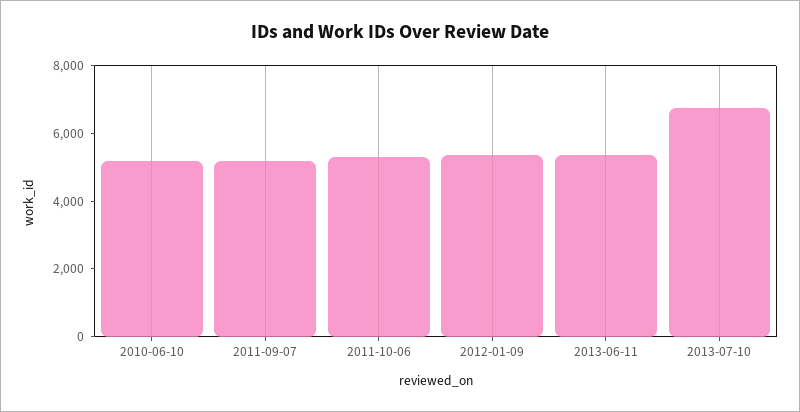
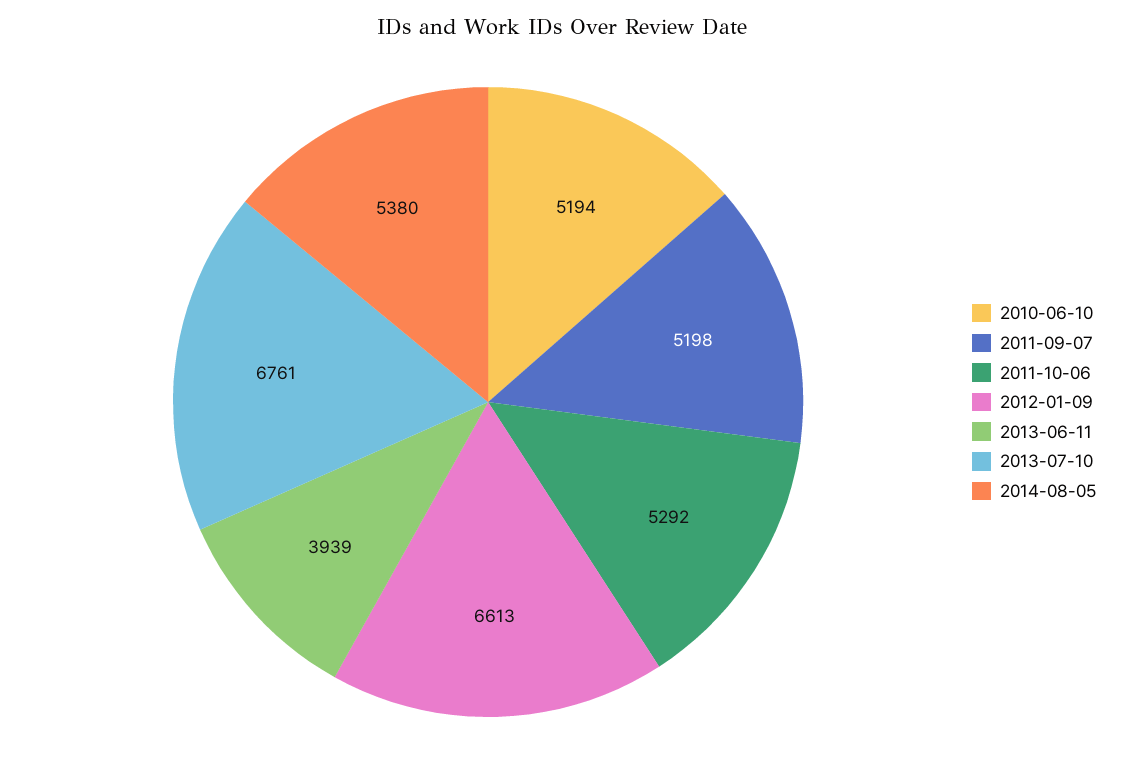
2012-01-09: 5500 -> 6613
2013-06-11: 5500 -> 3939
2014-08-05: none -> 5380

